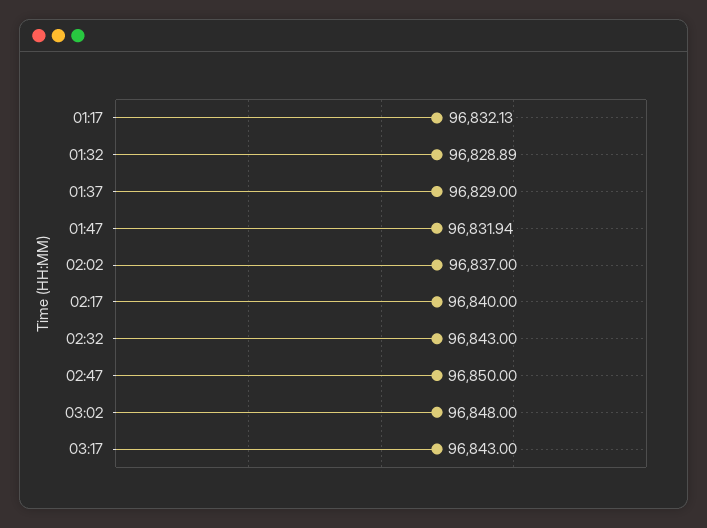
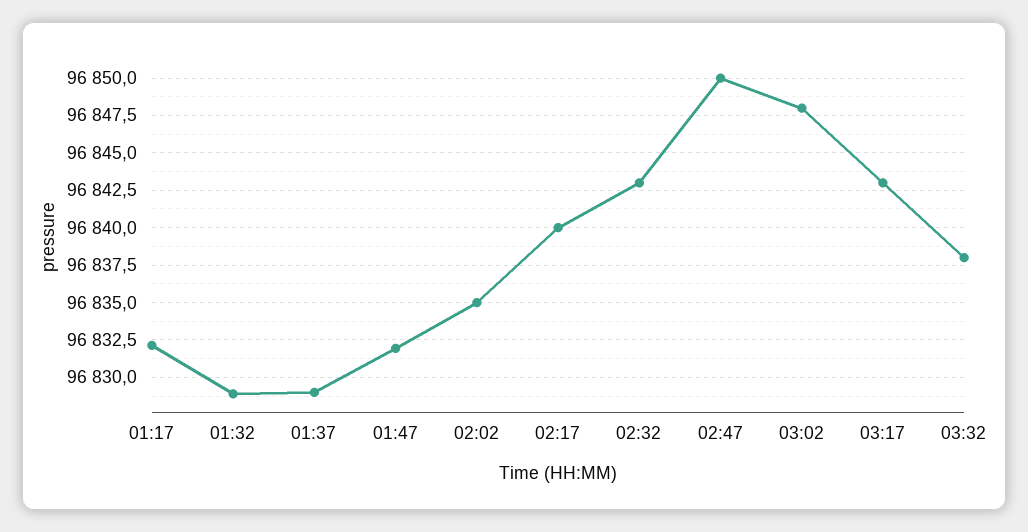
02:02: 96837 -> 96835
03:32: none -> 96838

